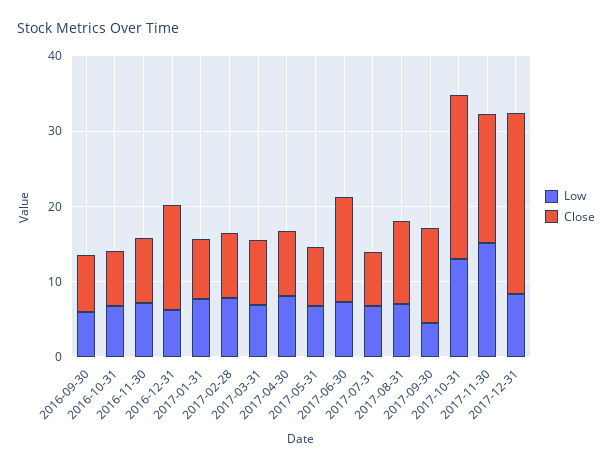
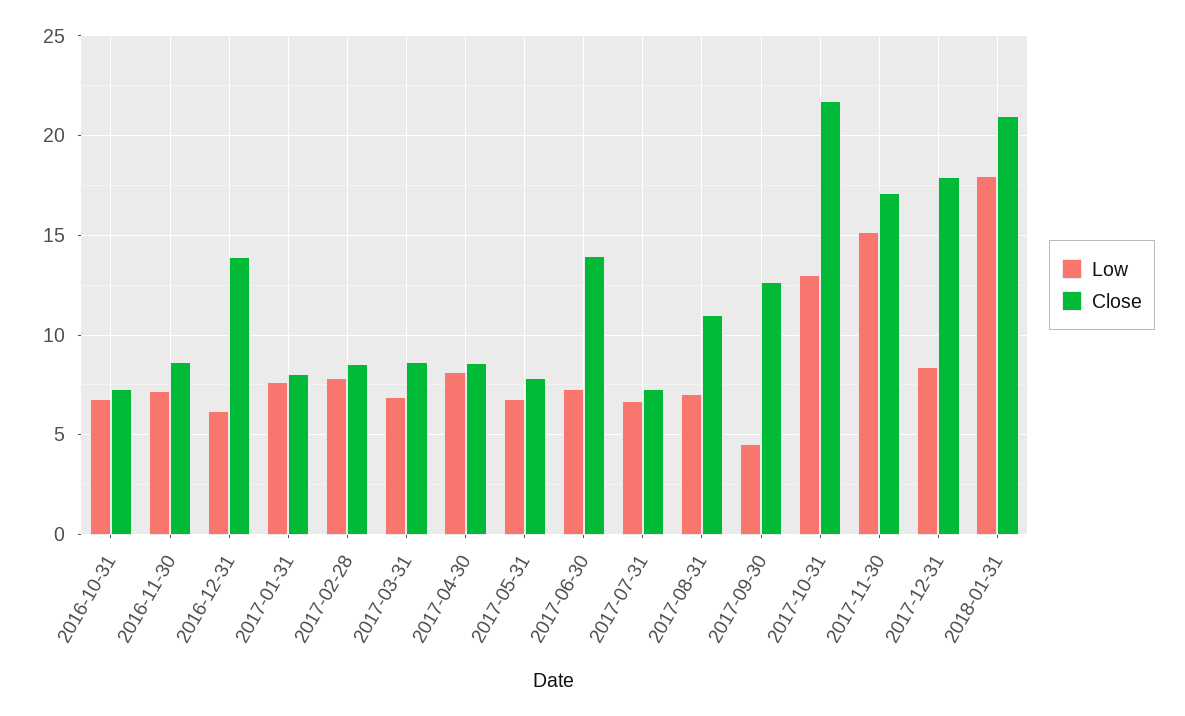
Low, 2016-09-30: 6 -> none
Close, 2016-09-30: 8 -> none
Close, 2017-12-31: 24 -> 18
Low, 2018-01-31: none -> 18
Close, 2018-01-31: none -> 21

